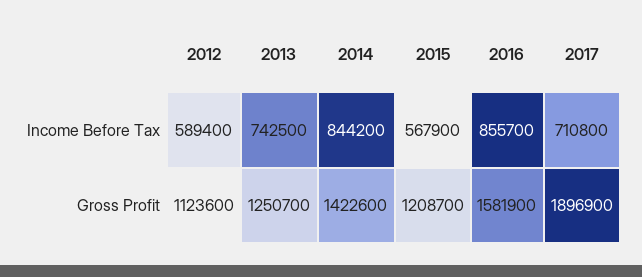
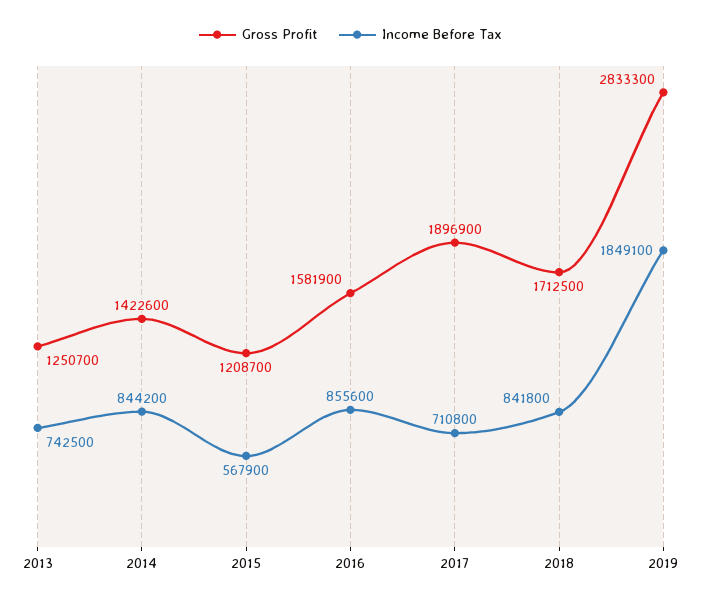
Income Before Tax, 2012: 589400 -> none
Income Before Tax, 2016: 855700 -> 855600
Gross Profit, 2012: 1123600 -> none
Gross Profit, 2018: none -> 1712500
Income Before Tax, 2018: none -> 841800
Gross Profit, 2019: none -> 2833300
Income Before Tax, 2019: none -> 1849100

